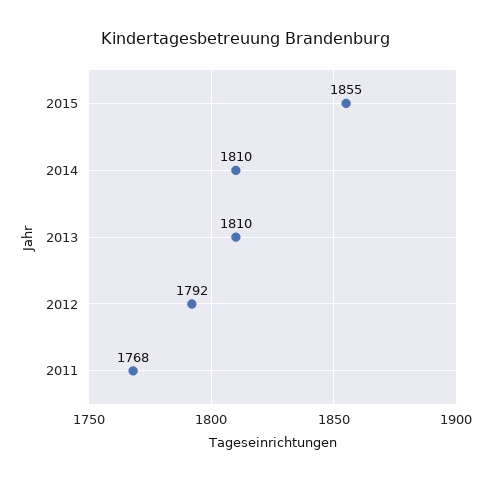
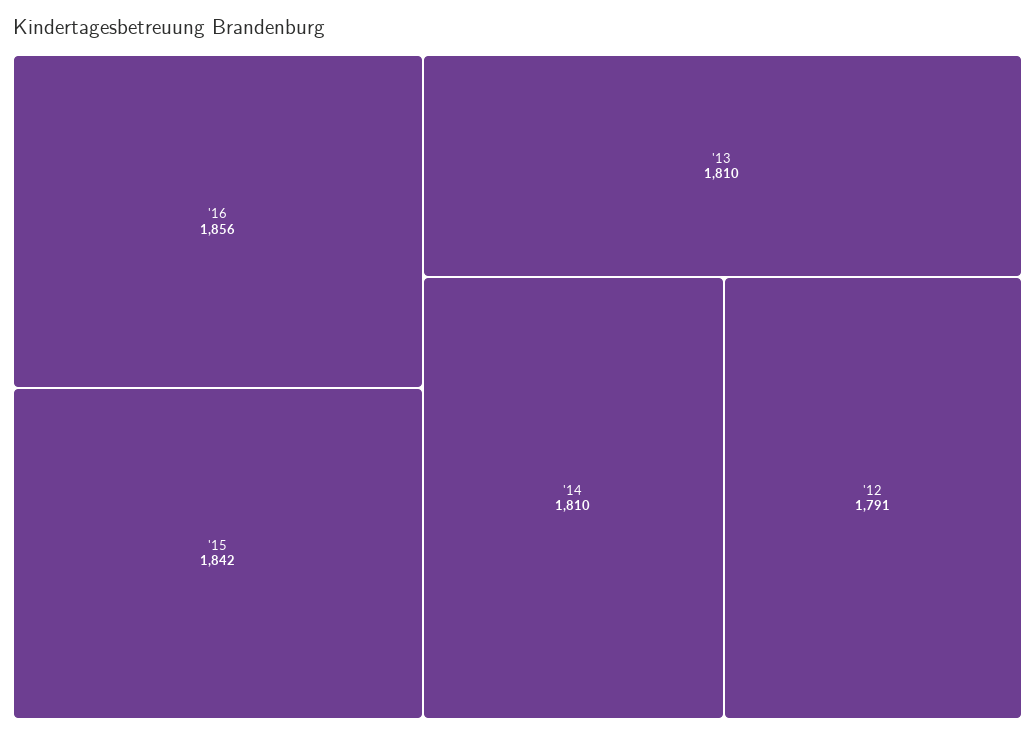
2015: 1855 -> 1842
2012: 1792 -> 1791
2011: 1768 -> none
'16: none -> 1856

